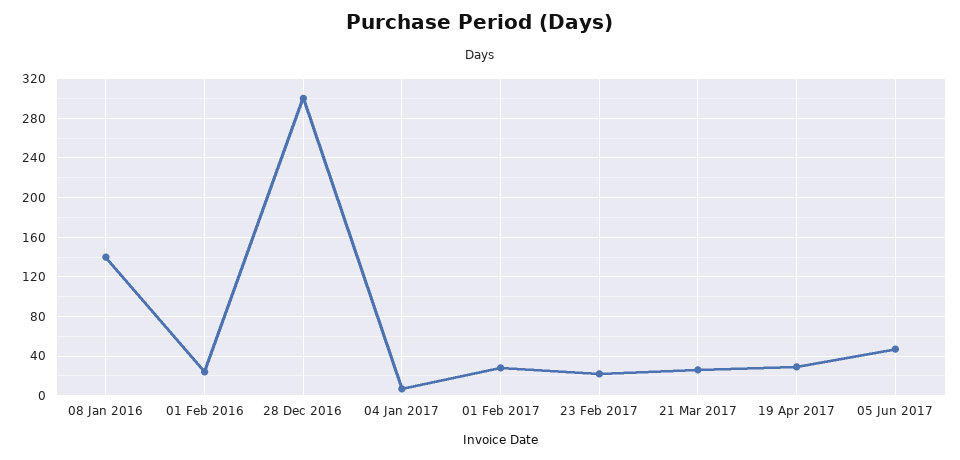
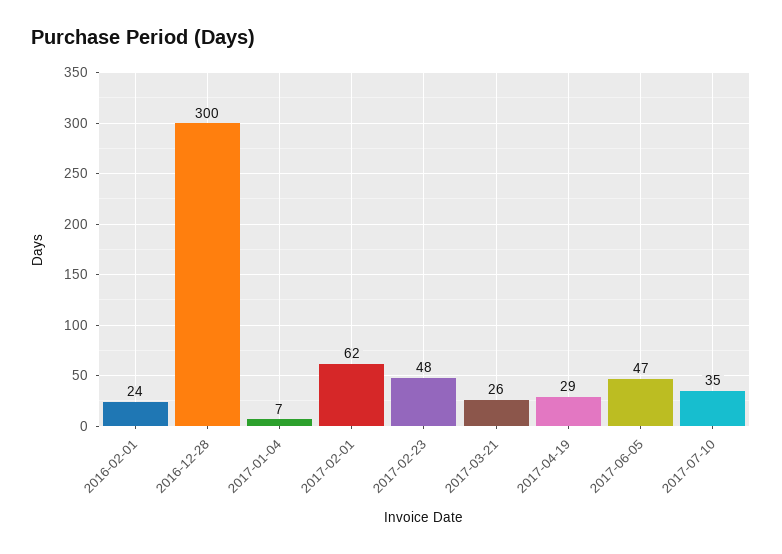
08 Jan 2016: 140 -> none
01 Feb 2017: 30 -> 62
23 Feb 2017: 20 -> 48
2017-07-10: none -> 35

